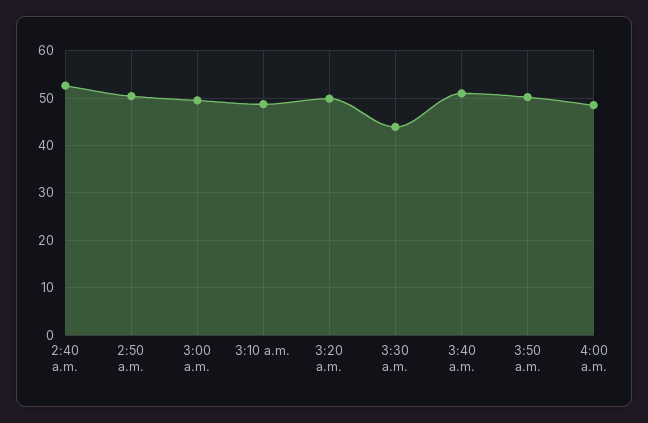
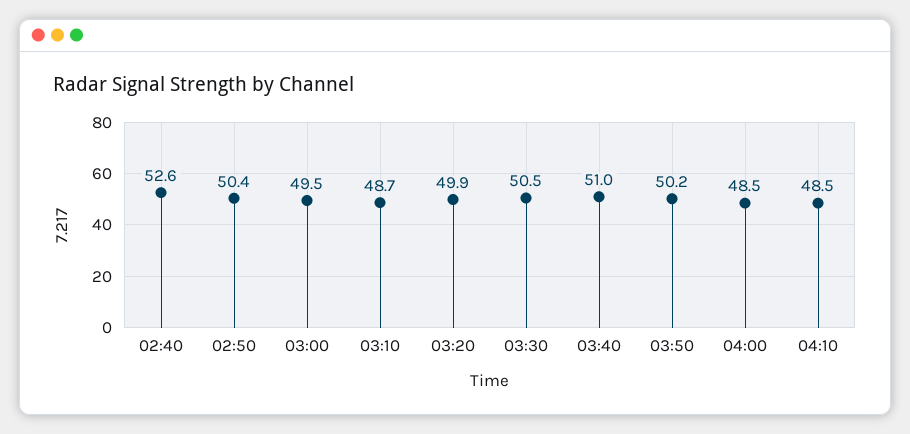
3:30 a.m.: 44 -> 50.5
04:10: none -> 48.5

